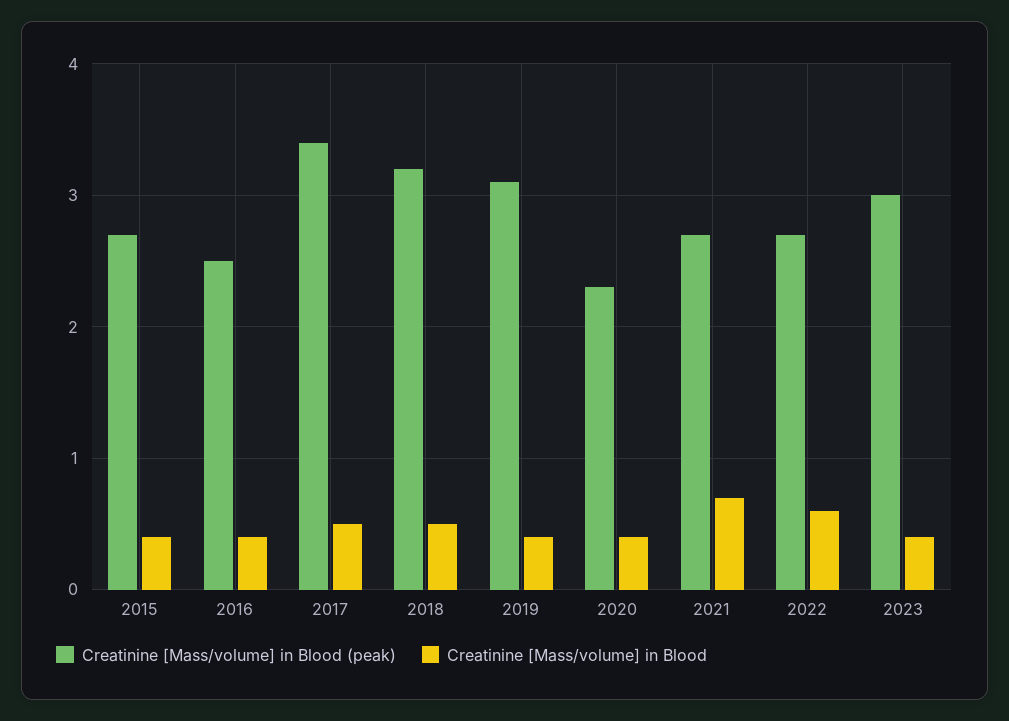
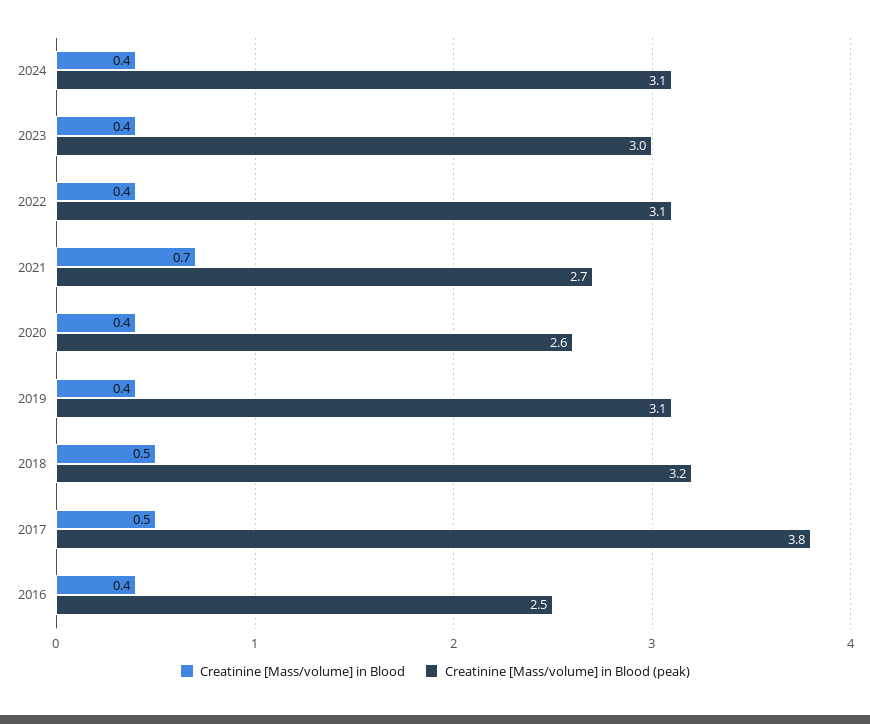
Creatinine [Mass/volume] in Blood (peak), 2015: 2.7 -> none
Creatinine [Mass/volume] in Blood, 2015: 0.4 -> none
Creatinine [Mass/volume] in Blood (peak), 2017: 3.4 -> 3.8
Creatinine [Mass/volume] in Blood (peak), 2020: 2.3 -> 2.6
Creatinine [Mass/volume] in Blood (peak), 2022: 2.7 -> 3.1
Creatinine [Mass/volume] in Blood, 2022: 0.6 -> 0.4
Creatinine [Mass/volume] in Blood, 2024: none -> 0.4
Creatinine [Mass/volume] in Blood (peak), 2024: none -> 3.1

